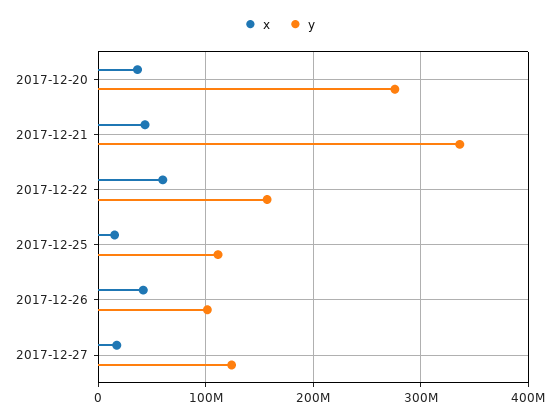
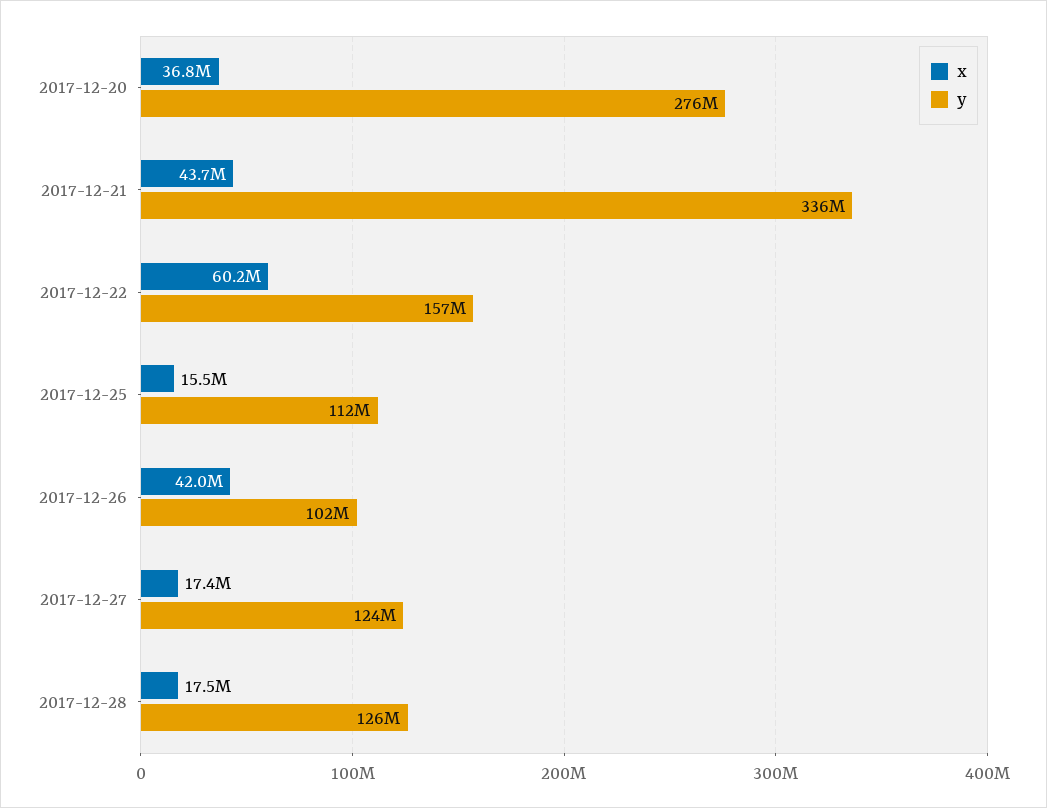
x, 2017-12-28: none -> 17500000
y, 2017-12-28: none -> 126000000

